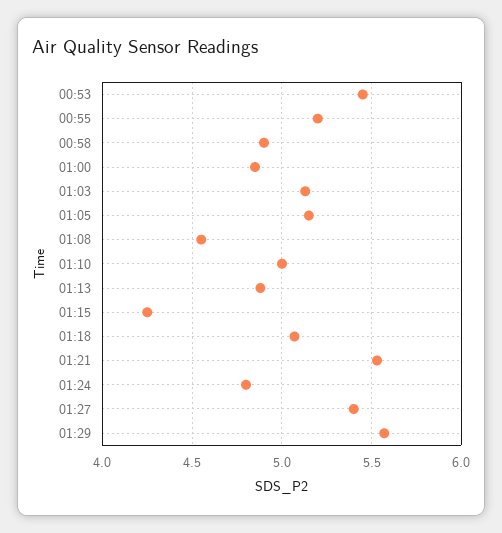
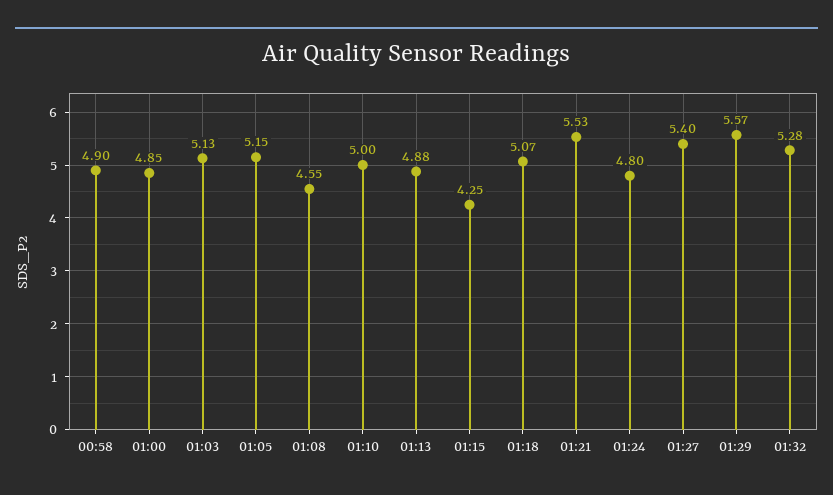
00:53: 5.45 -> none
00:55: 5.2 -> none
01:32: none -> 5.28

